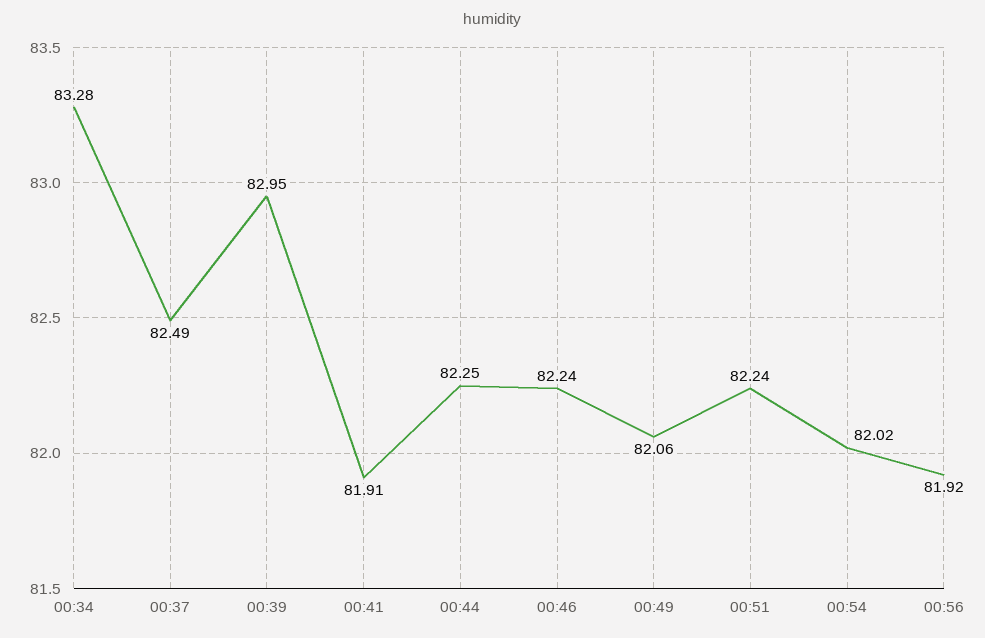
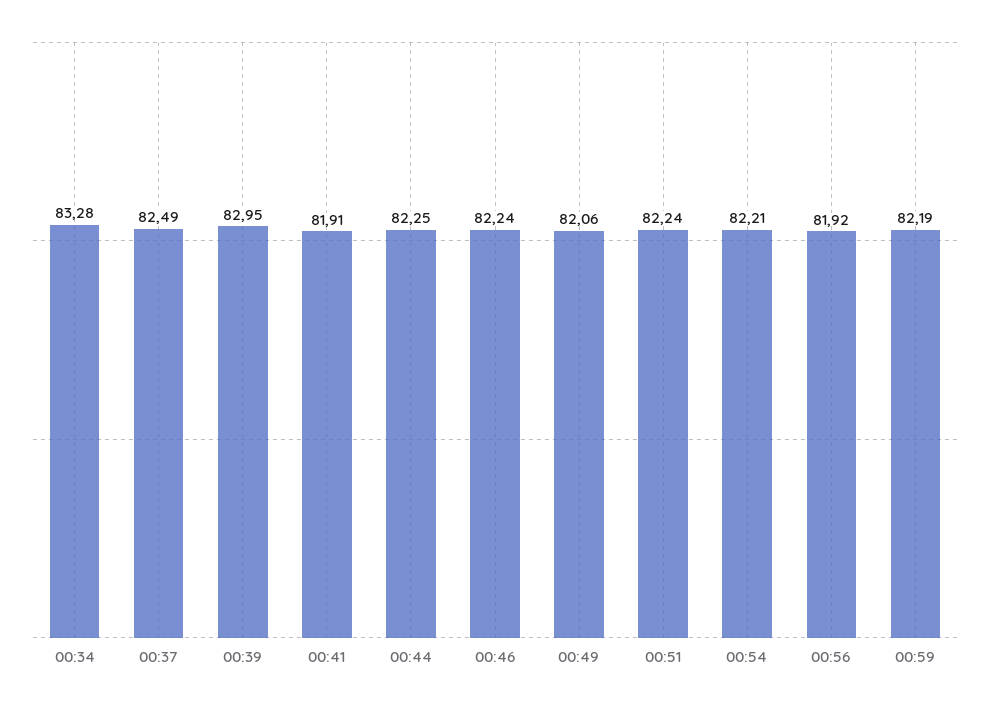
00:54: 82.02 -> 82.21
00:59: none -> 82.19

